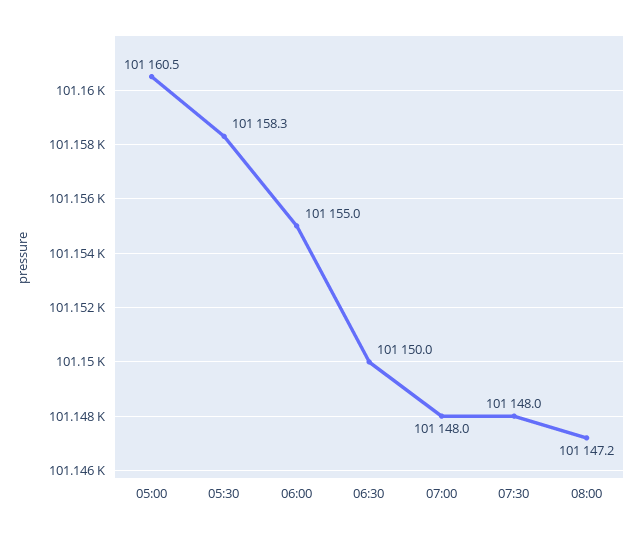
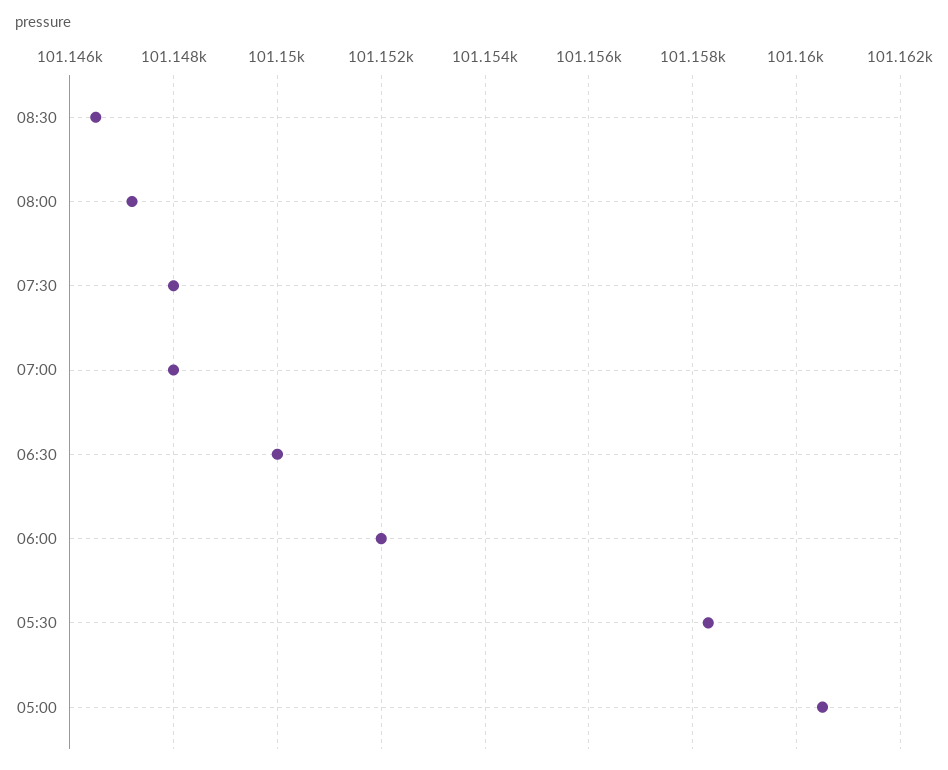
06:00: 101155 -> 101152
08:30: none -> 101146.5

